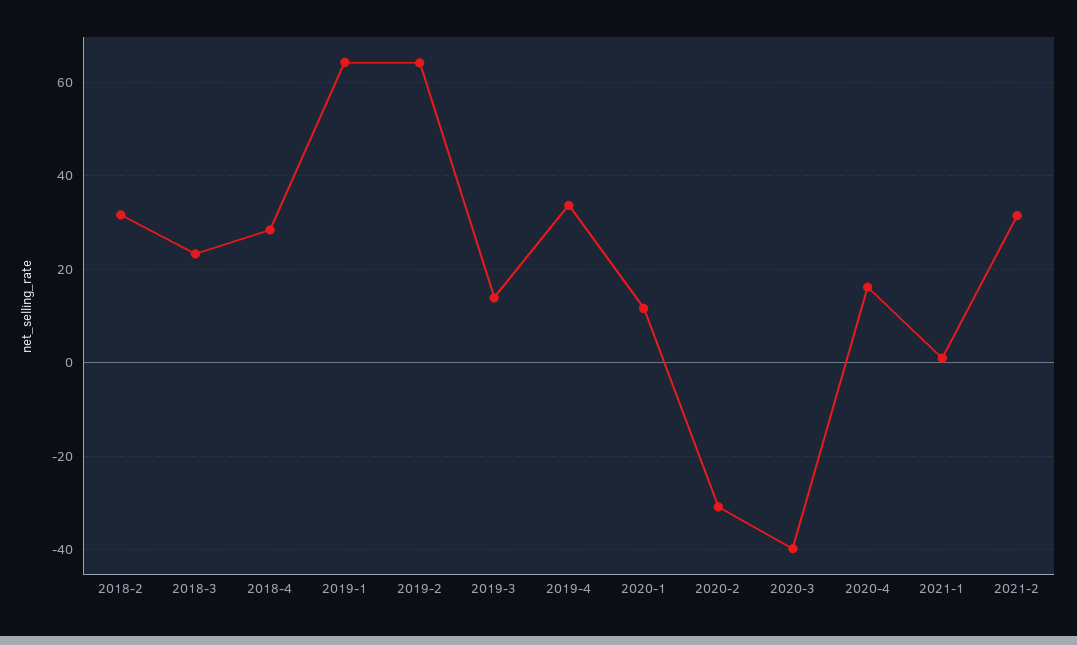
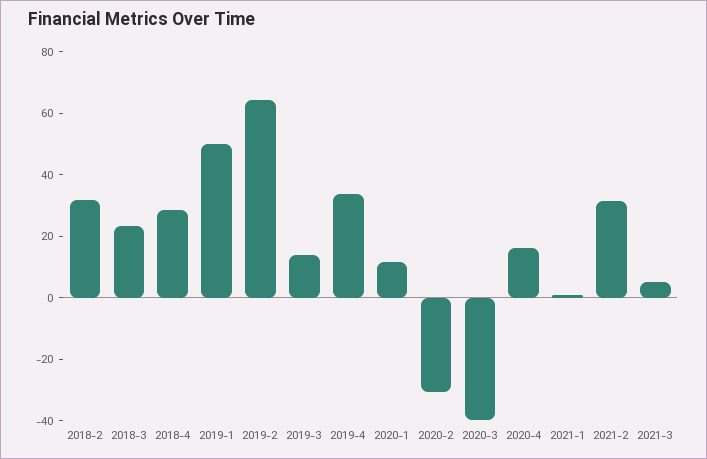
2019-1: 64 -> 50
2021-3: none -> 5

